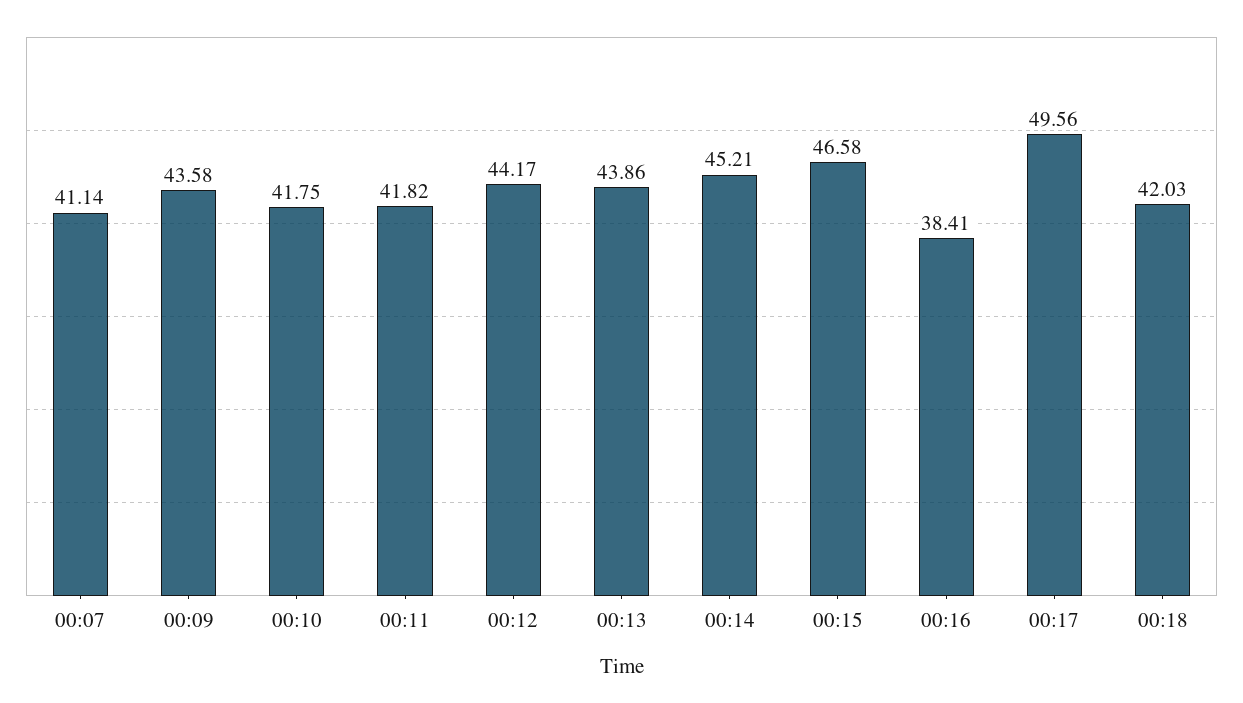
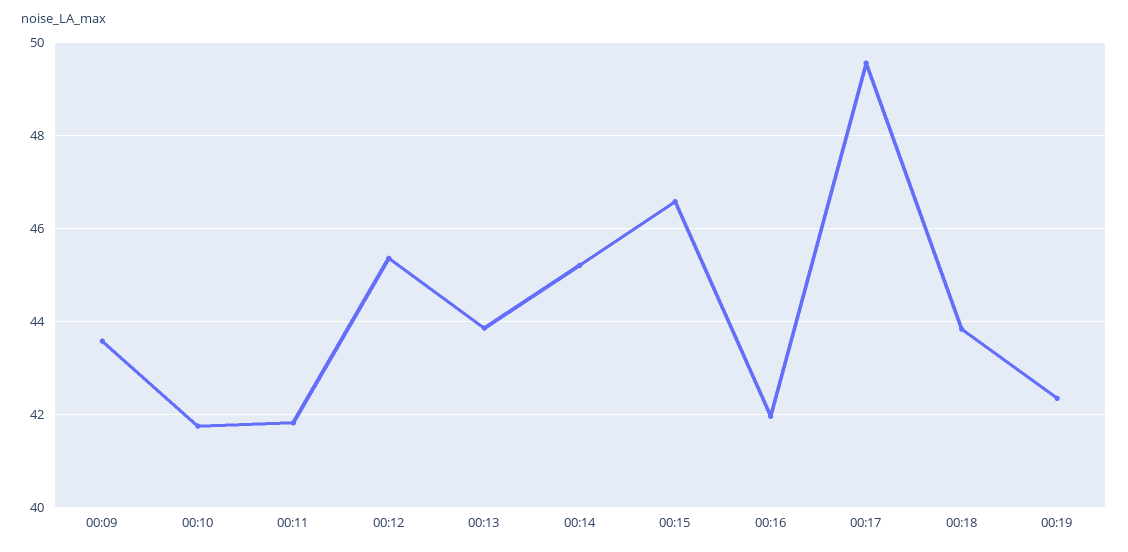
00:07: 41.14 -> none
00:12: 44.17 -> 45.4
00:16: 38.41 -> 42
00:18: 42.03 -> 43.8
00:19: none -> 42.4

